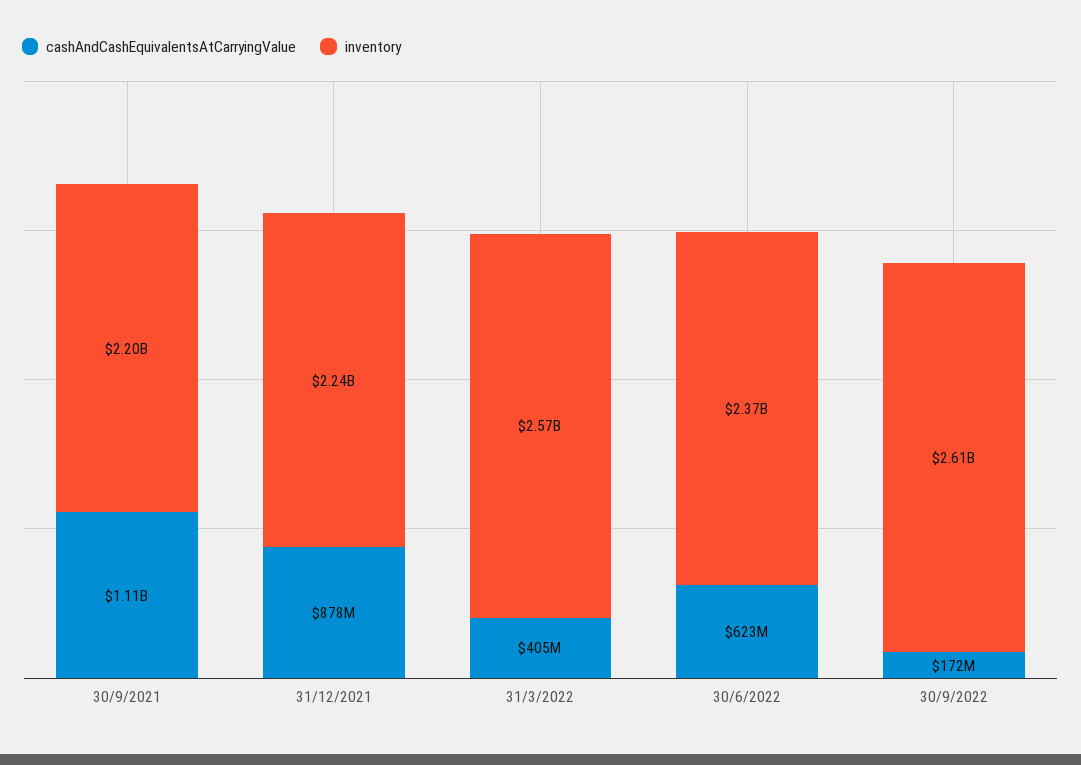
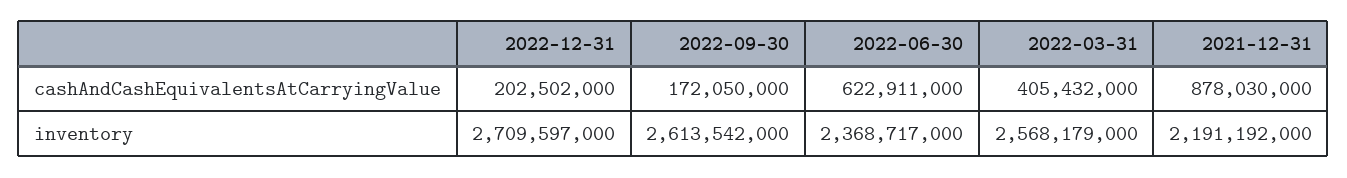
cashAndCashEquivalentsAtCarryingValue, 30/9/2021: 1110000000 -> none
inventory, 30/9/2021: 2200000000 -> none
inventory, 31/12/2021: 2240000000 -> 2191192000
cashAndCashEquivalentsAtCarryingValue, 2022-12-31: none -> 202502000
inventory, 2022-12-31: none -> 2709597000

